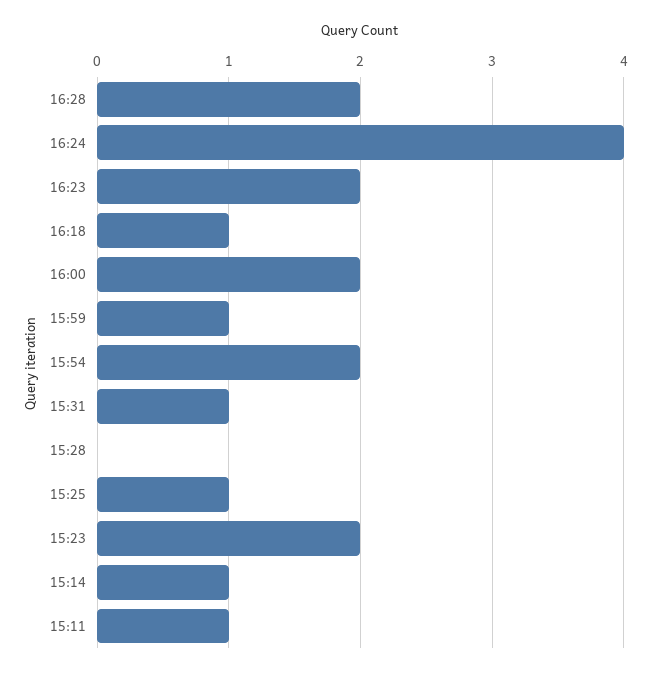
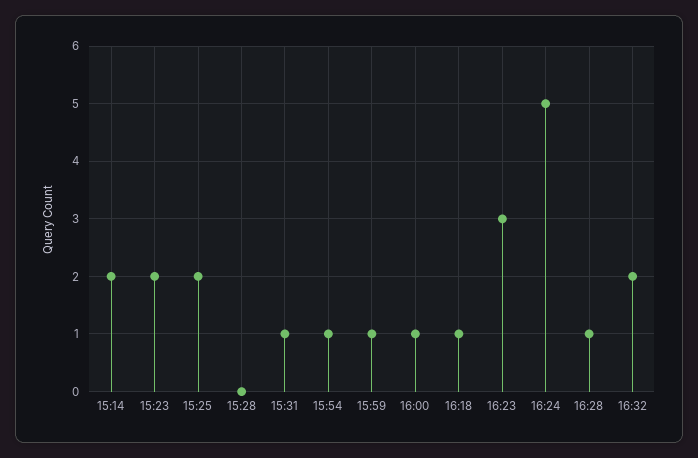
16:28: 2 -> 1
16:24: 4 -> 5
16:23: 2 -> 3
16:00: 2 -> 1
15:54: 2 -> 1
15:25: 1 -> 2
15:14: 1 -> 2
15:11: 1 -> none
16:32: none -> 2

